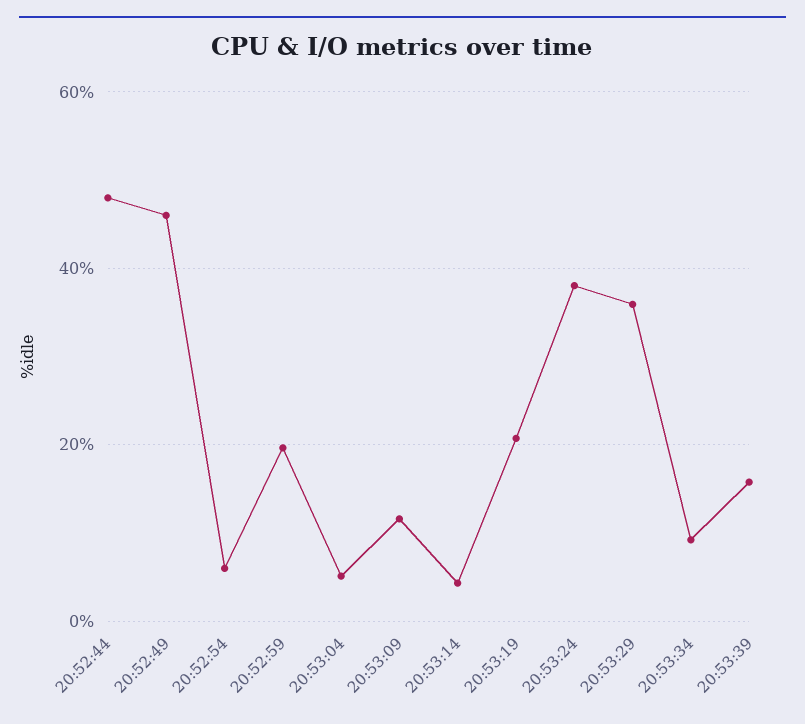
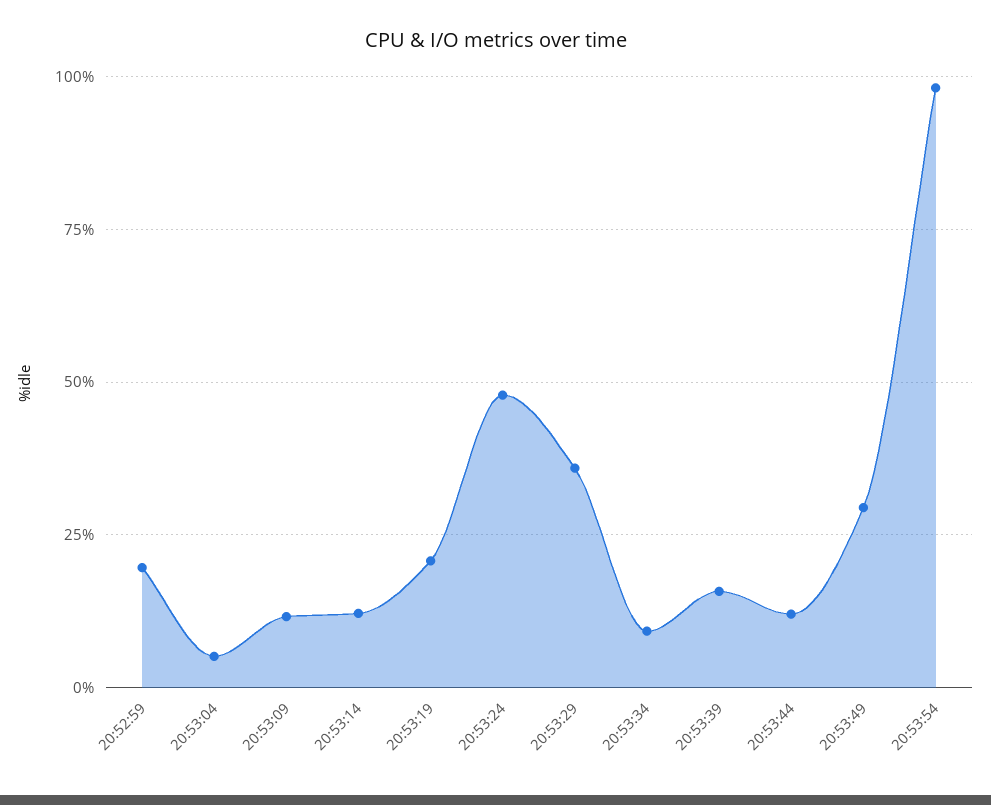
20:52:44: 48 -> none
20:52:49: 46 -> none
20:52:54: 6 -> none
20:53:14: 4 -> 12.5
20:53:24: 38 -> 47.5
20:53:44: none -> 12.5
20:53:49: none -> 30
20:53:54: none -> 97.5

